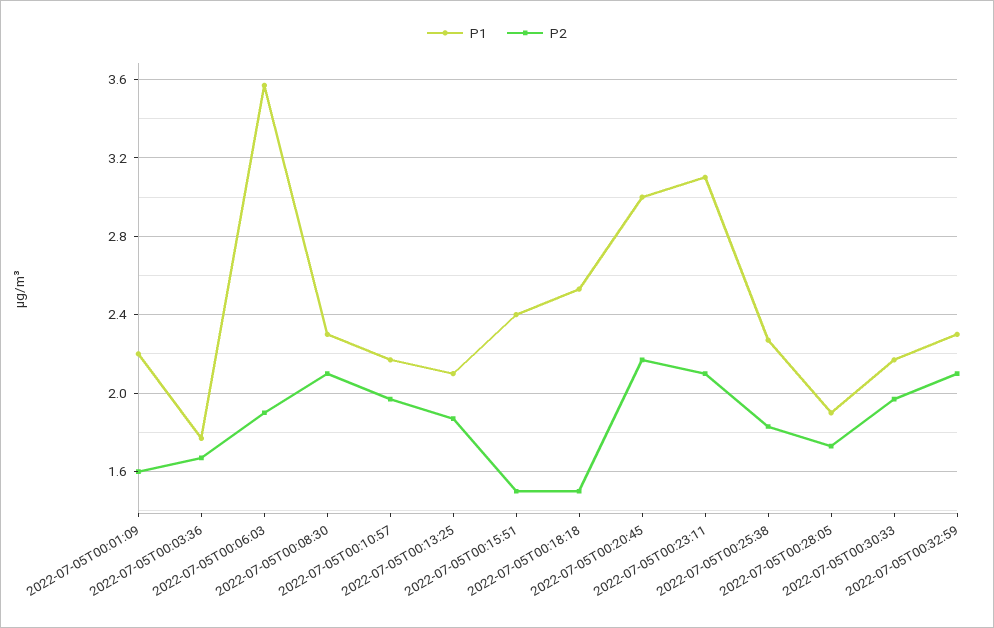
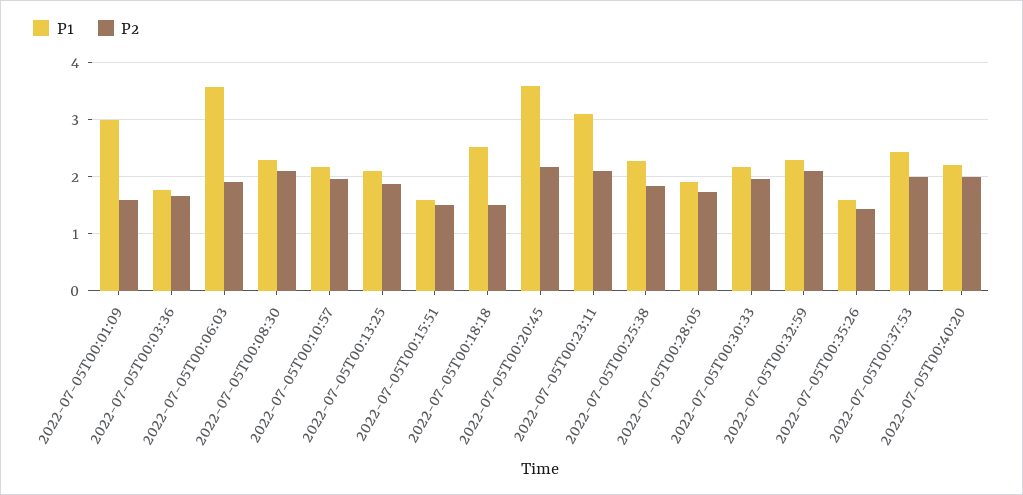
P1, 2022-07-05T00:01:09: 2.2 -> 3
P1, 2022-07-05T00:15:51: 2.4 -> 1.6
P1, 2022-07-05T00:20:45: 3 -> 3.6
P1, 2022-07-05T00:35:26: none -> 1.6
P2, 2022-07-05T00:35:26: none -> 1.4
P1, 2022-07-05T00:37:53: none -> 2.4
P2, 2022-07-05T00:37:53: none -> 2
P1, 2022-07-05T00:40:20: none -> 2.2
P2, 2022-07-05T00:40:20: none -> 2

